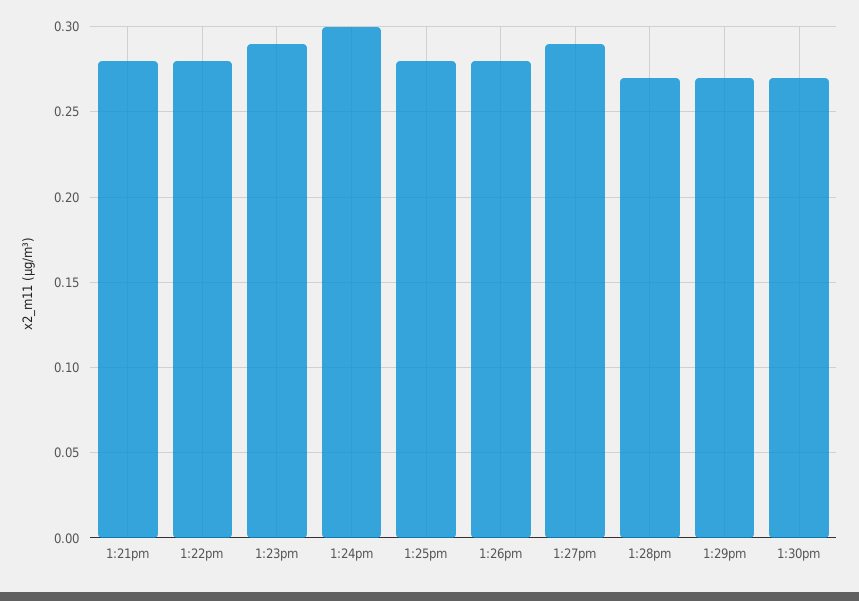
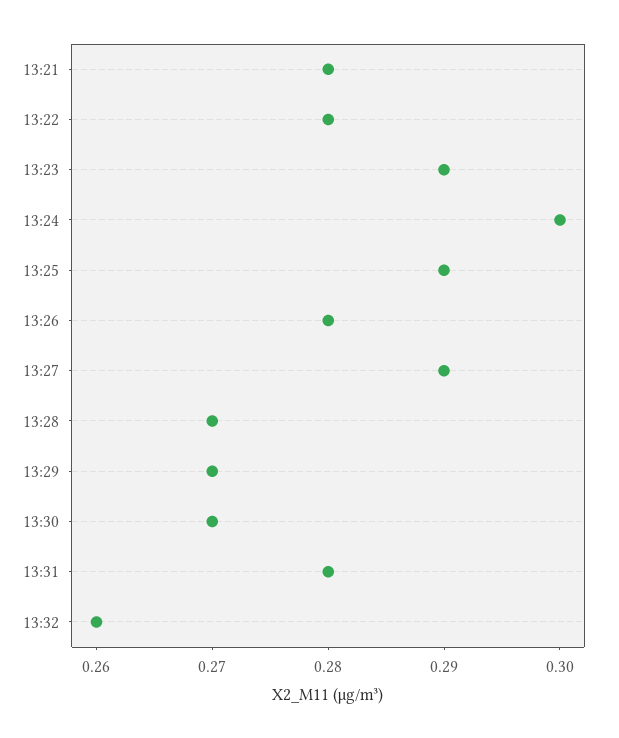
1:25pm: 0.28 -> 0.29
13:31: none -> 0.28
13:32: none -> 0.26

